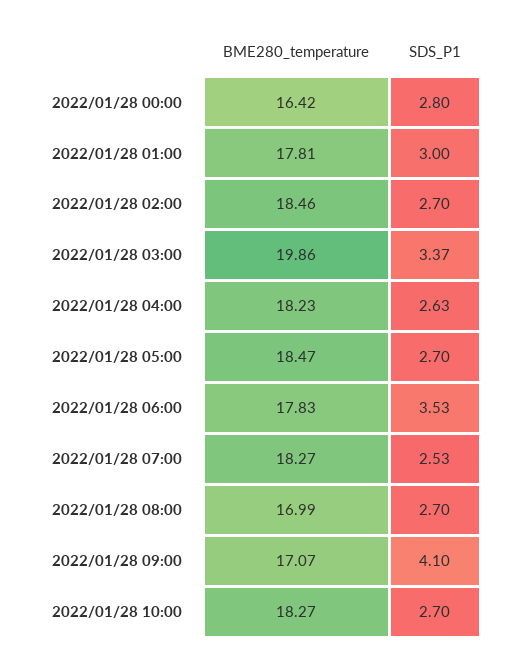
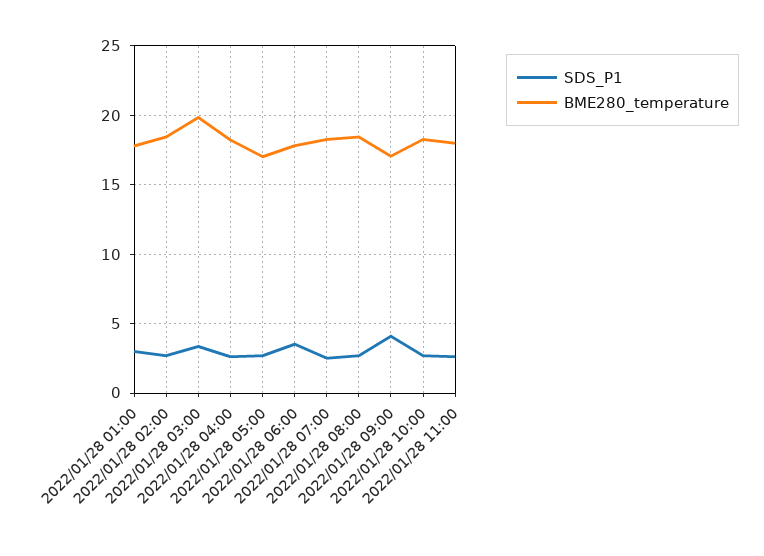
BME280_temperature, 2022/01/28 00:00: 16.42 -> none
SDS_P1, 2022/01/28 00:00: 2.8 -> none
BME280_temperature, 2022/01/28 05:00: 18.47 -> 17
BME280_temperature, 2022/01/28 08:00: 16.99 -> 18.5
SDS_P1, 2022/01/28 11:00: none -> 2.5
BME280_temperature, 2022/01/28 11:00: none -> 18

